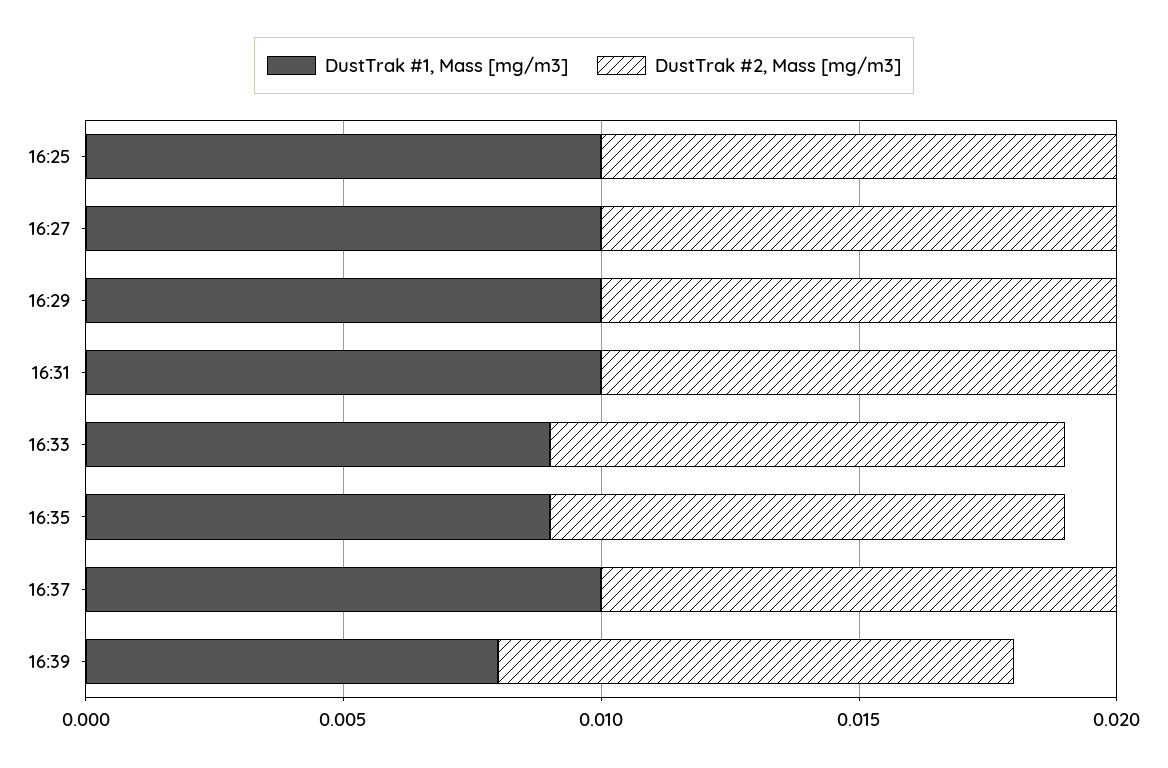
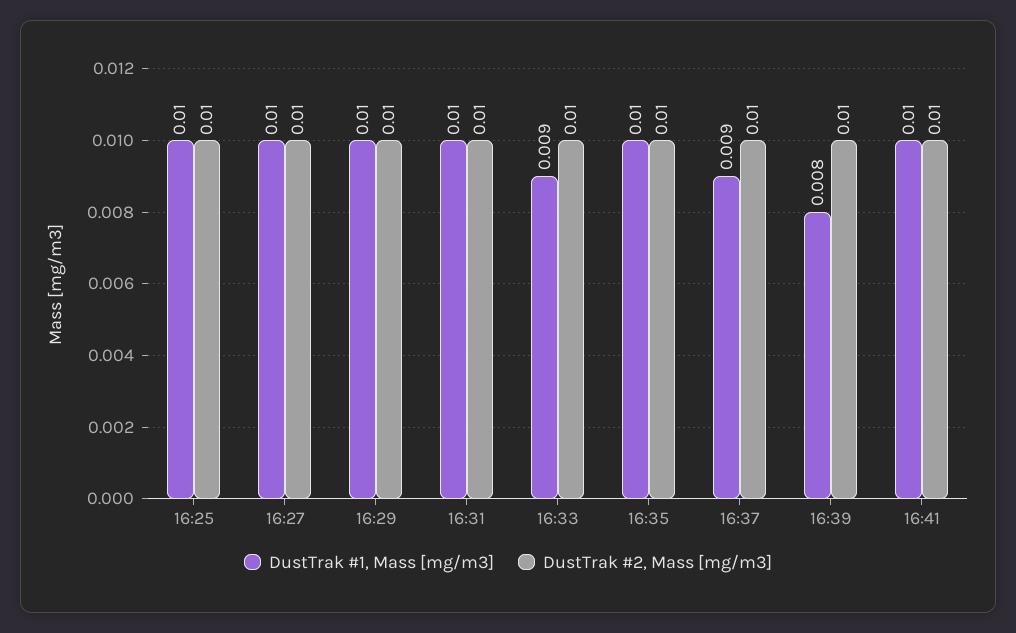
DustTrak #1, Mass [mg/m3], 16:35: 0.009 -> 0.01
DustTrak #1, Mass [mg/m3], 16:37: 0.01 -> 0.009
DustTrak #1, Mass [mg/m3], 16:41: none -> 0.01
DustTrak #2, Mass [mg/m3], 16:41: none -> 0.01

